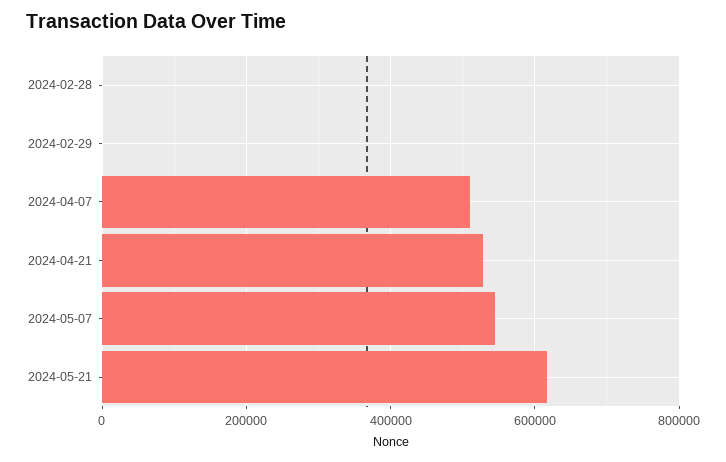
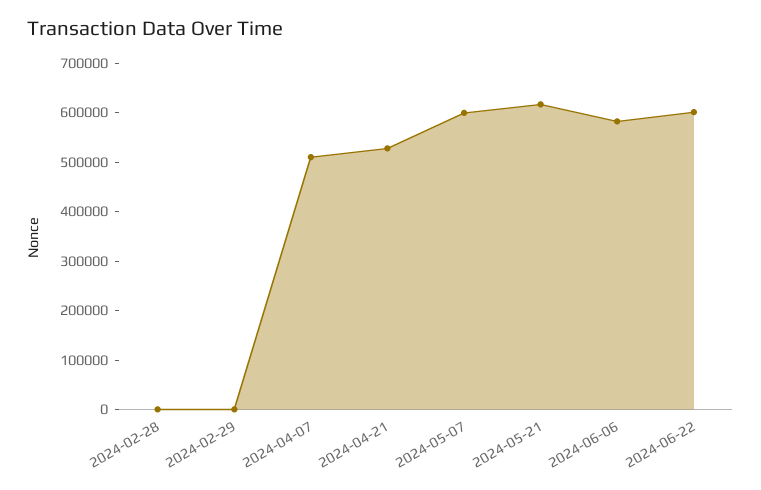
2024-05-07: 540000 -> 600000
2024-06-06: none -> 580000
2024-06-22: none -> 600000

